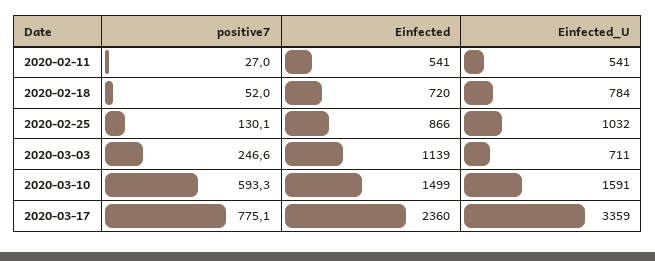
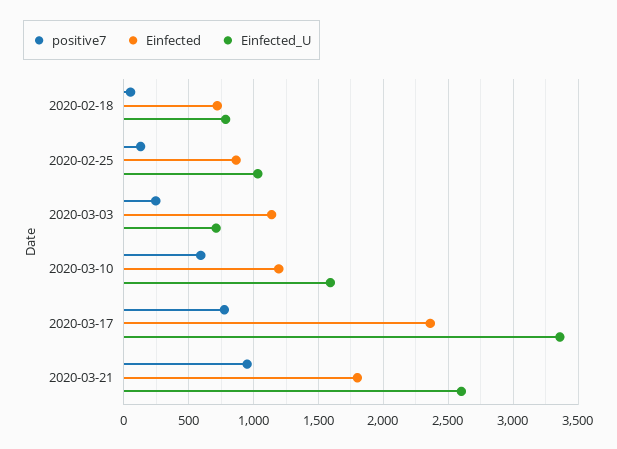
positive7, 2020-02-11: 27 -> none
Einfected, 2020-02-11: 541 -> none
Einfected_U, 2020-02-11: 541 -> none
Einfected, 2020-03-10: 1499 -> 1200
positive7, 2020-03-21: none -> 950
Einfected, 2020-03-21: none -> 1800
Einfected_U, 2020-03-21: none -> 2600

